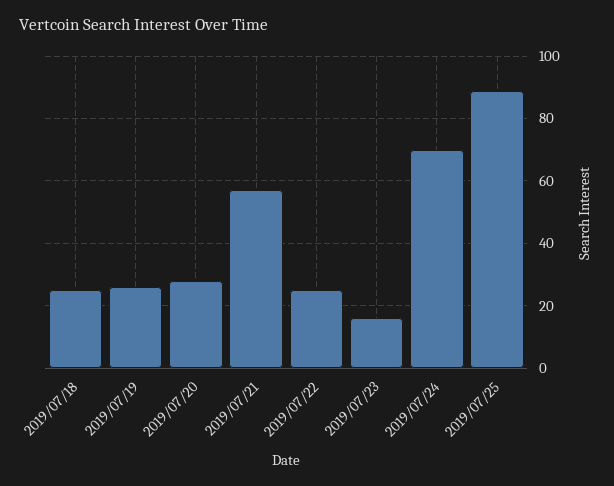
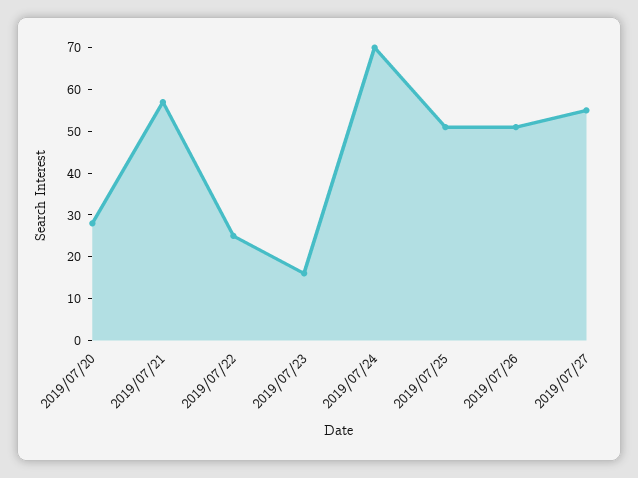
2019/07/18: 25 -> none
2019/07/19: 25 -> none
2019/07/25: 90 -> 50
2019/07/26: none -> 50
2019/07/27: none -> 55

